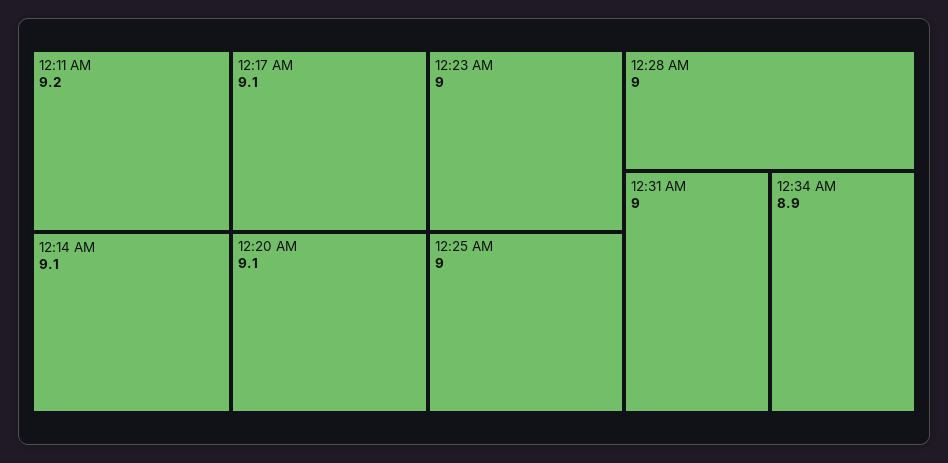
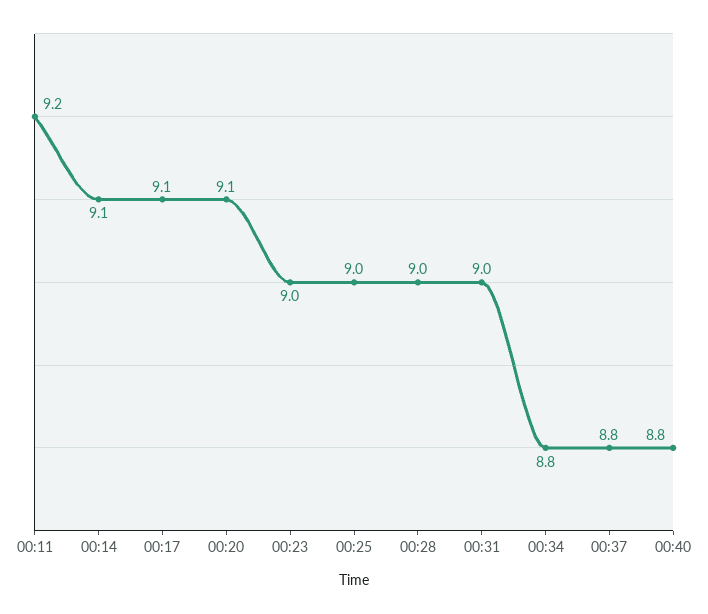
12:34 AM: 8.9 -> 8.8
00:37: none -> 8.8
00:40: none -> 8.8

